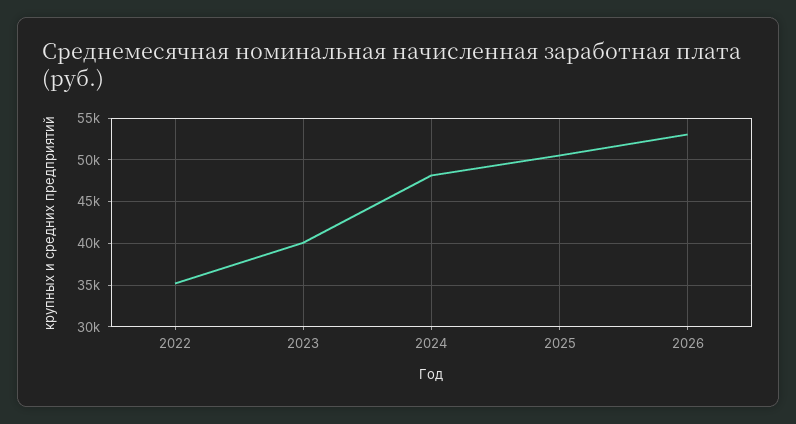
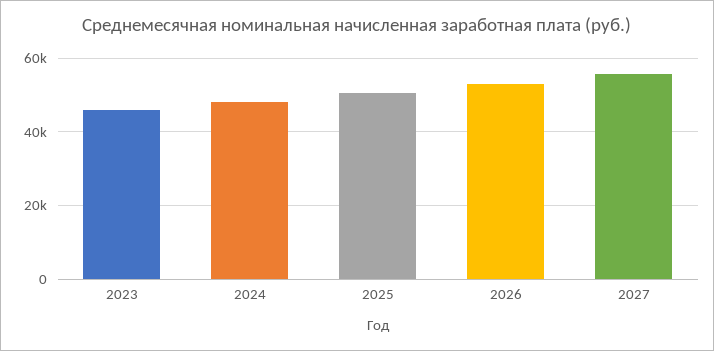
2022: 35000 -> none
2023: 40000 -> 46000
2027: none -> 56000

